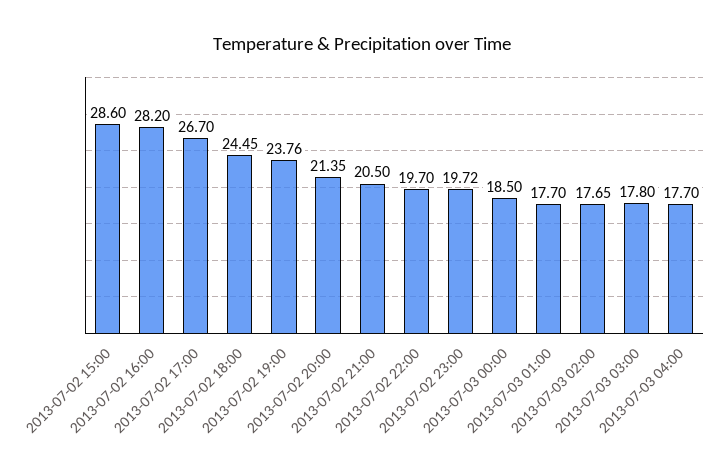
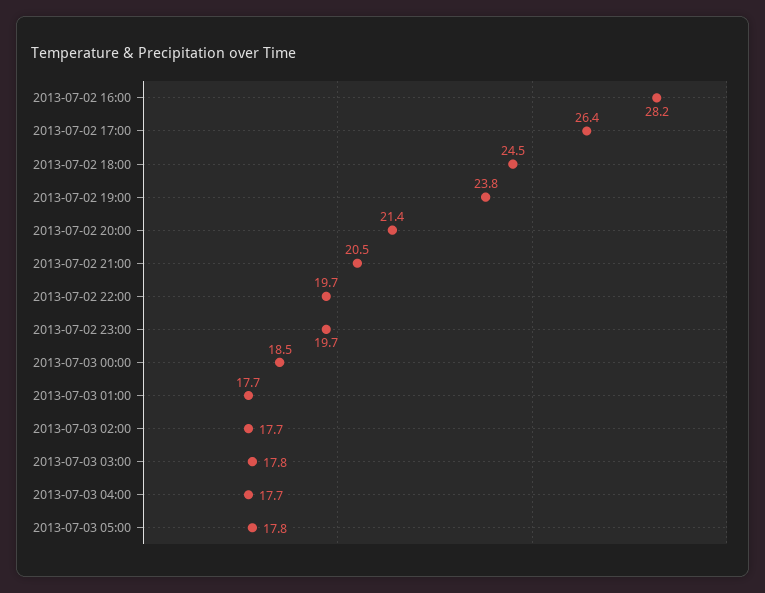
2013-07-02 15:00: 28.6 -> none
2013-07-02 17:00: 26.7 -> 26.4
2013-07-03 05:00: none -> 17.8

